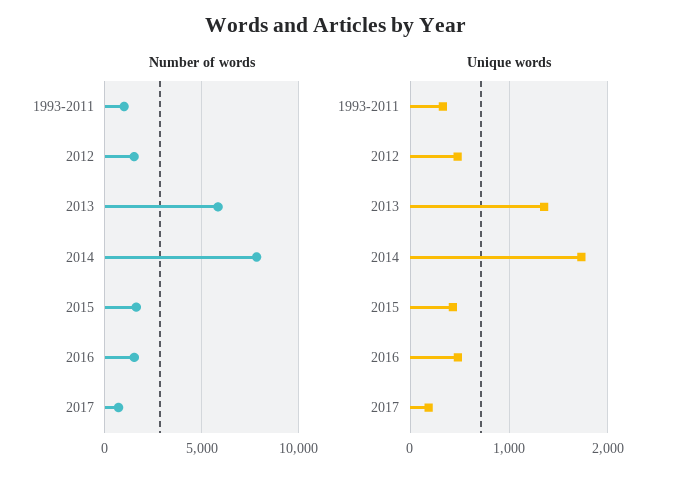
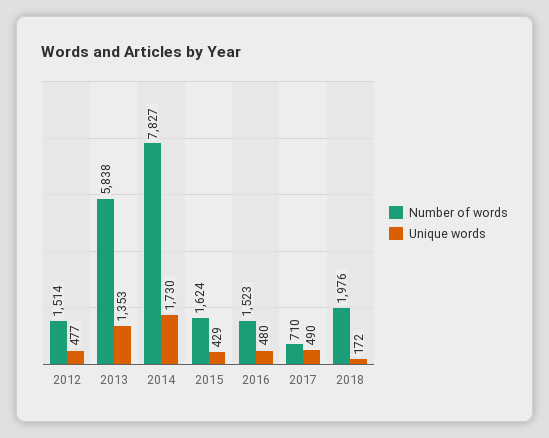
Number of words, 1993-2011: 1000 -> none
Unique words, 1993-2011: 300 -> none
Unique words, 2017: 200 -> 490
Number of words, 2018: none -> 1976
Unique words, 2018: none -> 172

